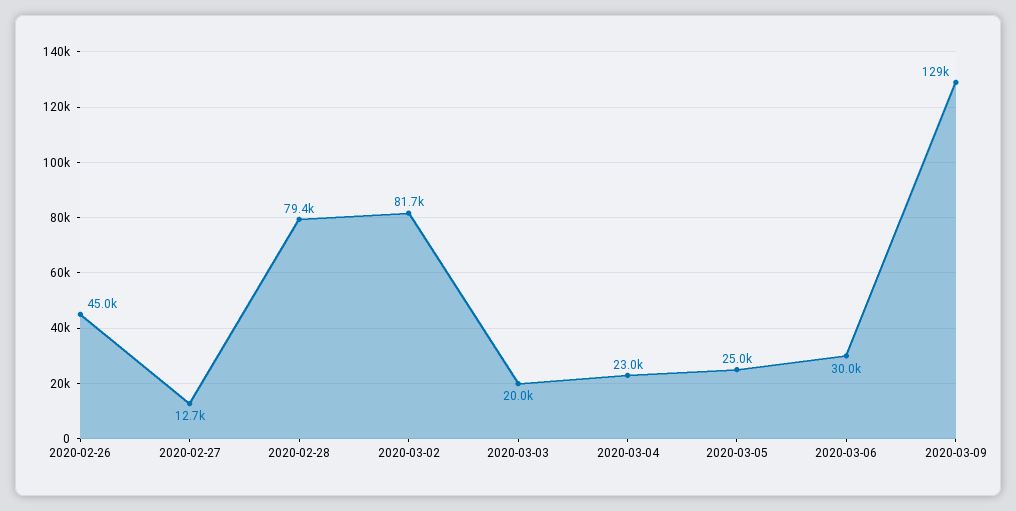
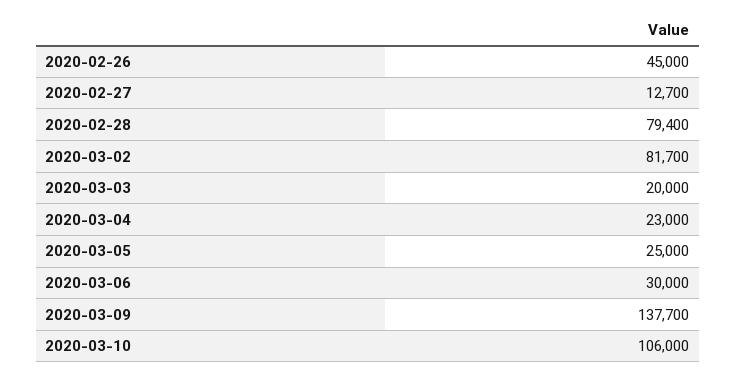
2020-03-09: 129000 -> 137700
2020-03-10: none -> 106000

